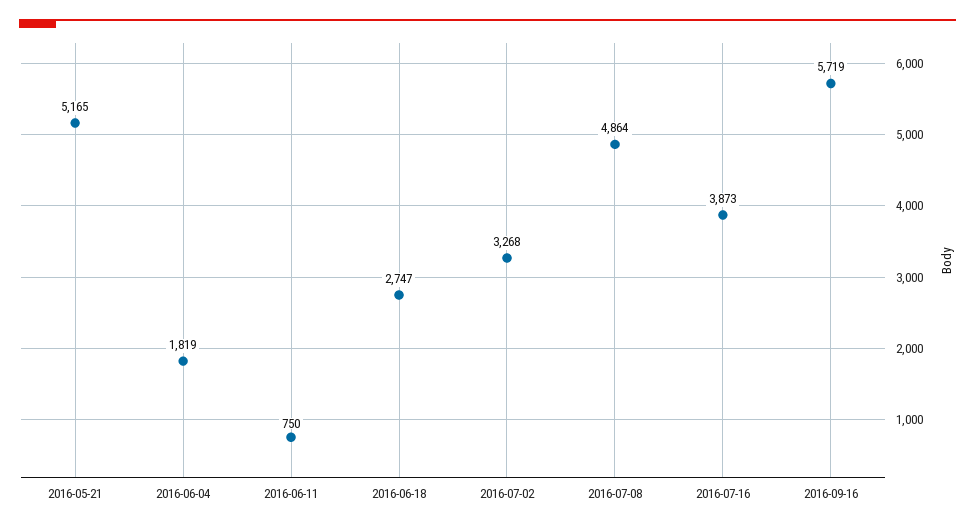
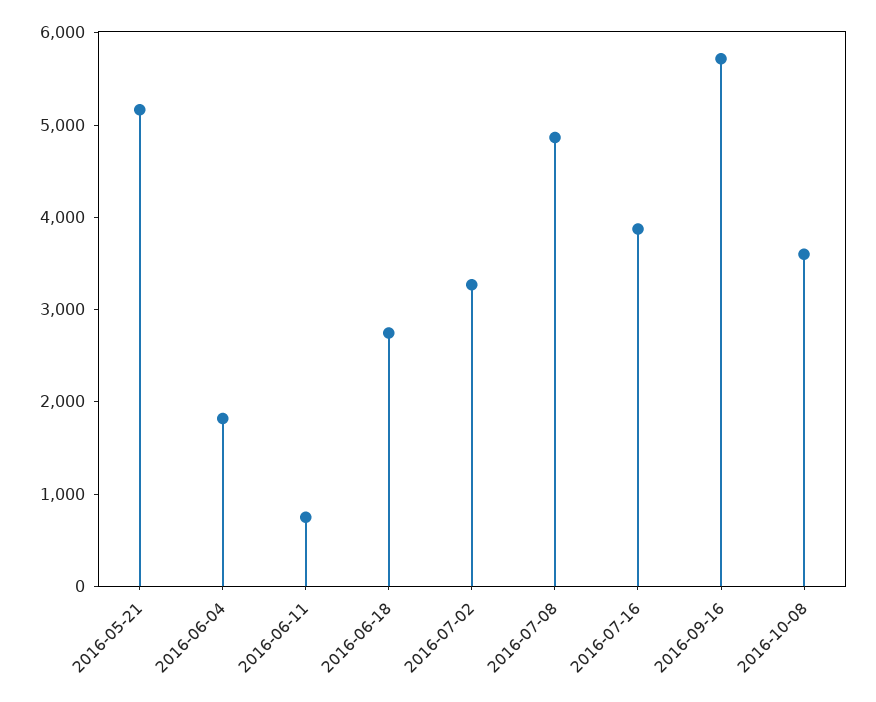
2016-10-08: none -> 3600

